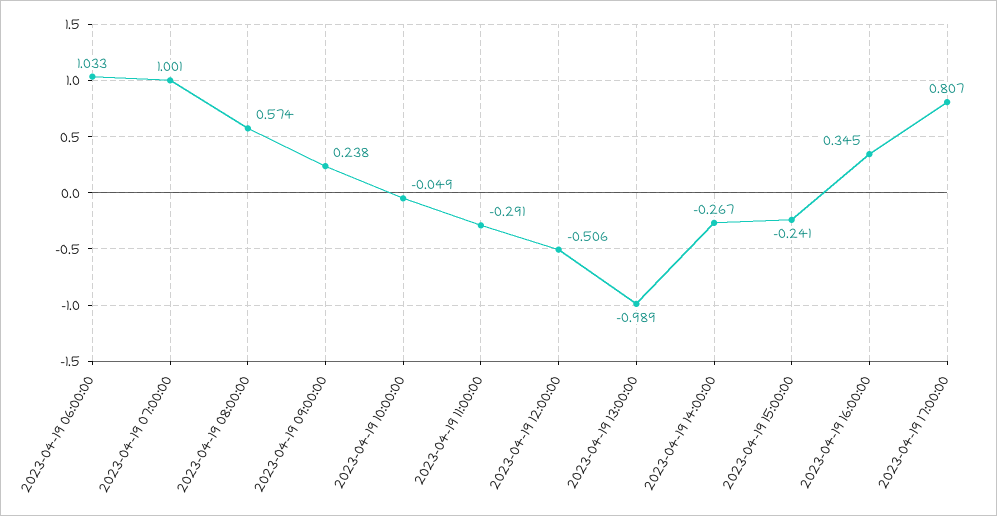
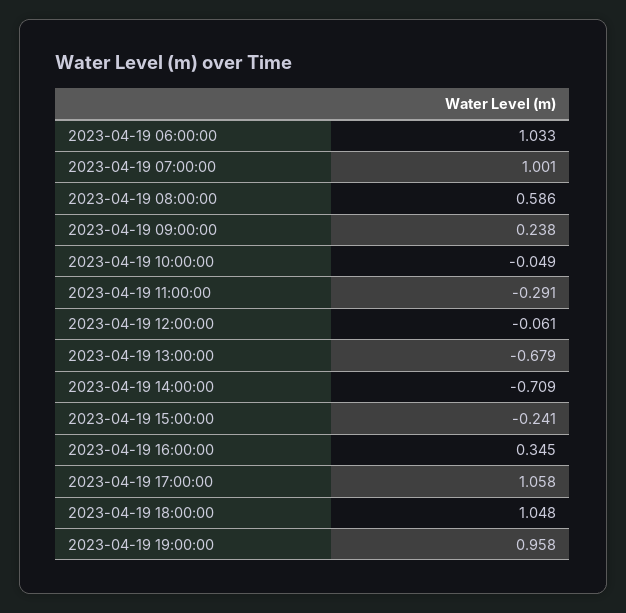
2023-04-19 08:00:00: 0.574 -> 0.586
2023-04-19 12:00:00: -0.506 -> -0.061
2023-04-19 13:00:00: -0.989 -> -0.679
2023-04-19 14:00:00: -0.267 -> -0.709
2023-04-19 17:00:00: 0.807 -> 1.058
2023-04-19 18:00:00: none -> 1.048
2023-04-19 19:00:00: none -> 0.958

